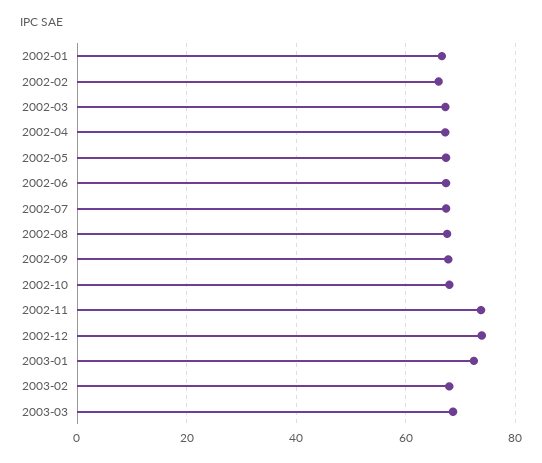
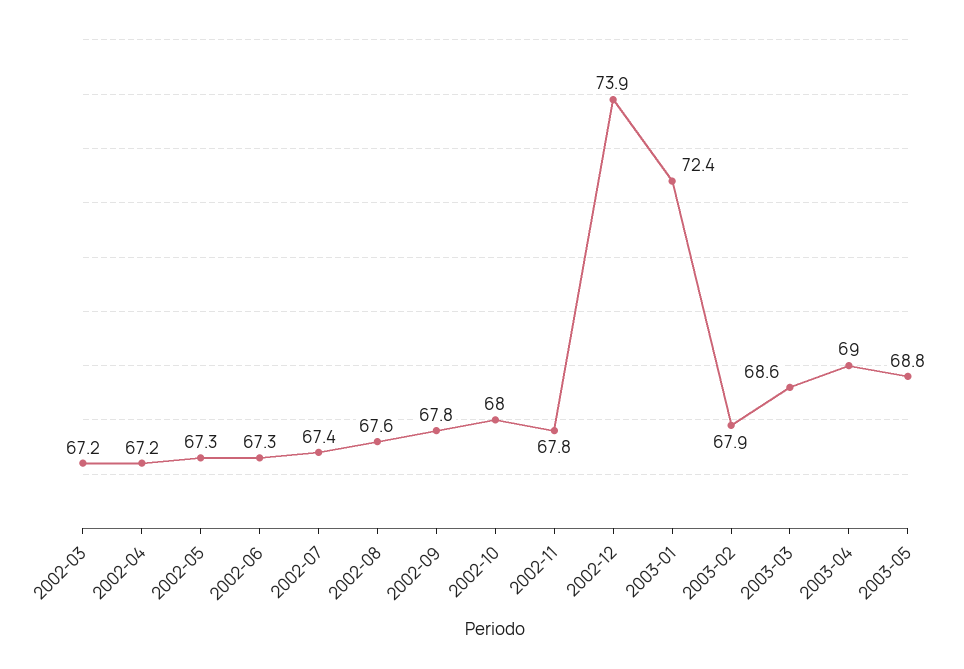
2002-01: 66 -> none
2002-02: 66 -> none
2002-11: 74 -> 67.8
2003-04: none -> 69
2003-05: none -> 68.8

